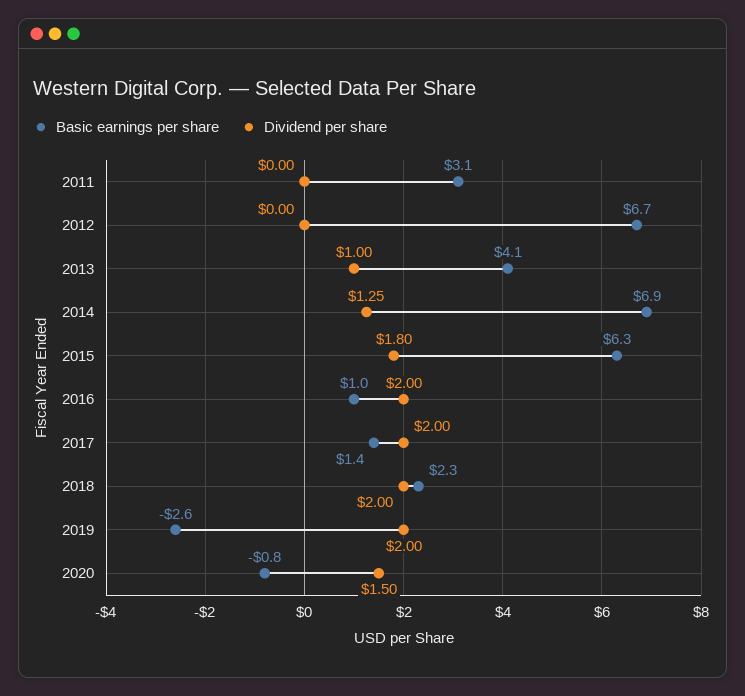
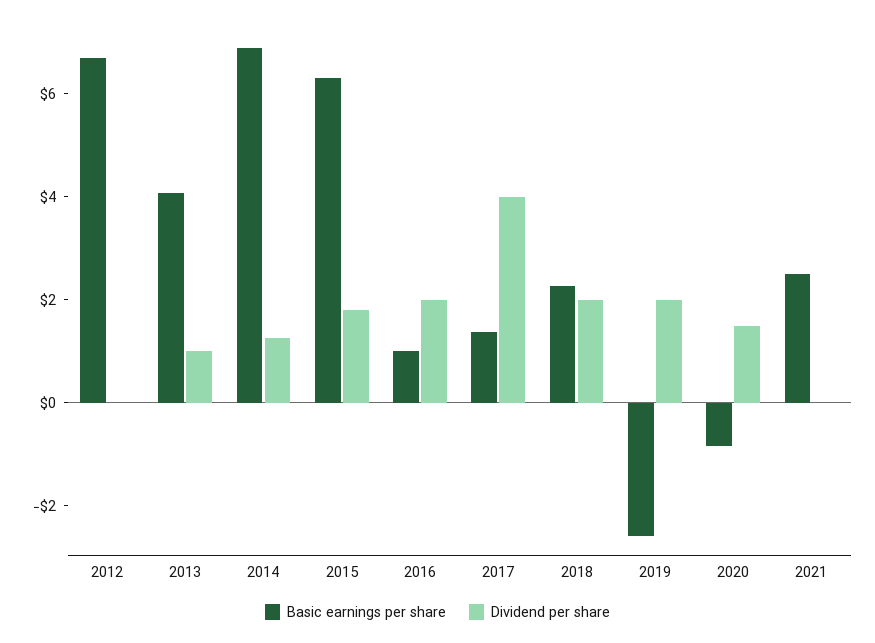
Basic earnings per share, 2011: 3.1 -> none
Dividend per share, 2011: 0 -> none
Dividend per share, 2017: 2 -> 4
Basic earnings per share, 2021: none -> 2.5
Dividend per share, 2021: none -> 0

